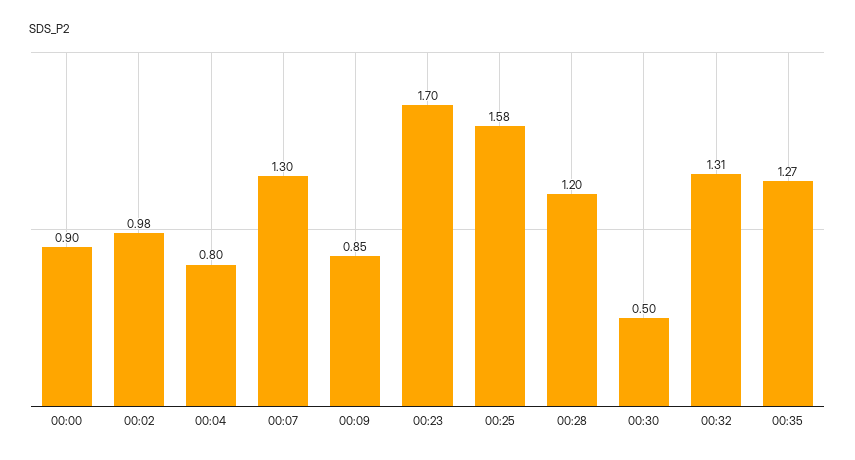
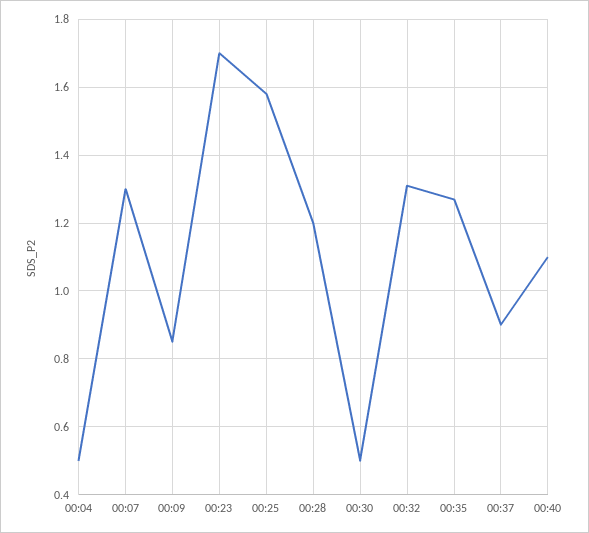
00:00: 0.9 -> none
00:02: 0.98 -> none
00:04: 0.8 -> 0.5
00:37: none -> 0.9
00:40: none -> 1.1

